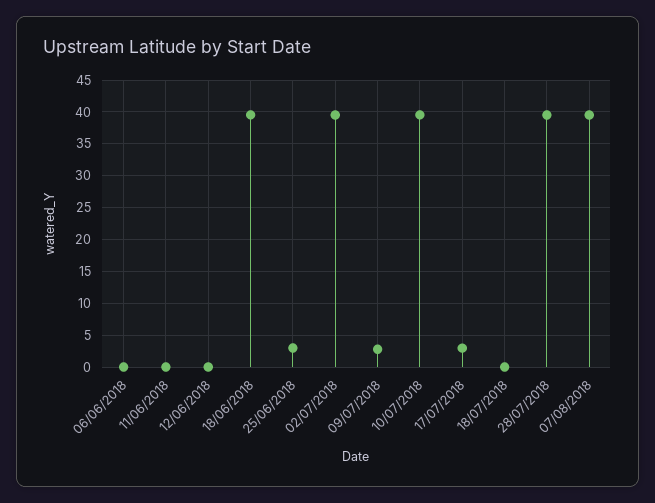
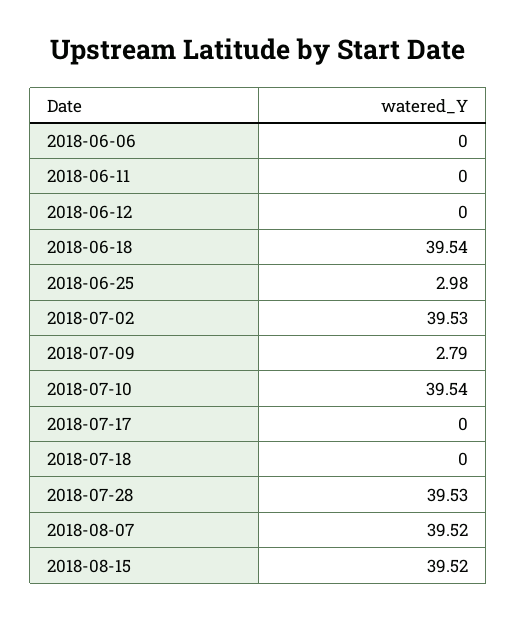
17/07/2018: 3 -> 0
2018-08-15: none -> 39.52

